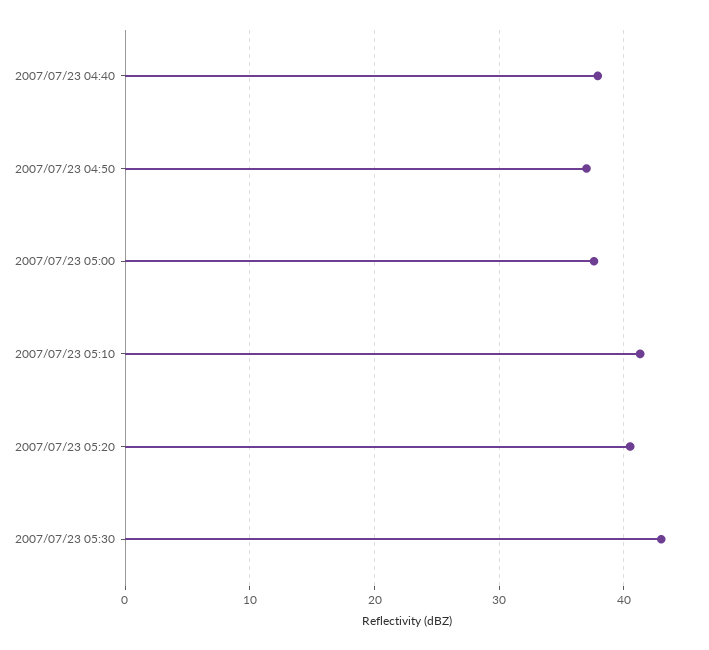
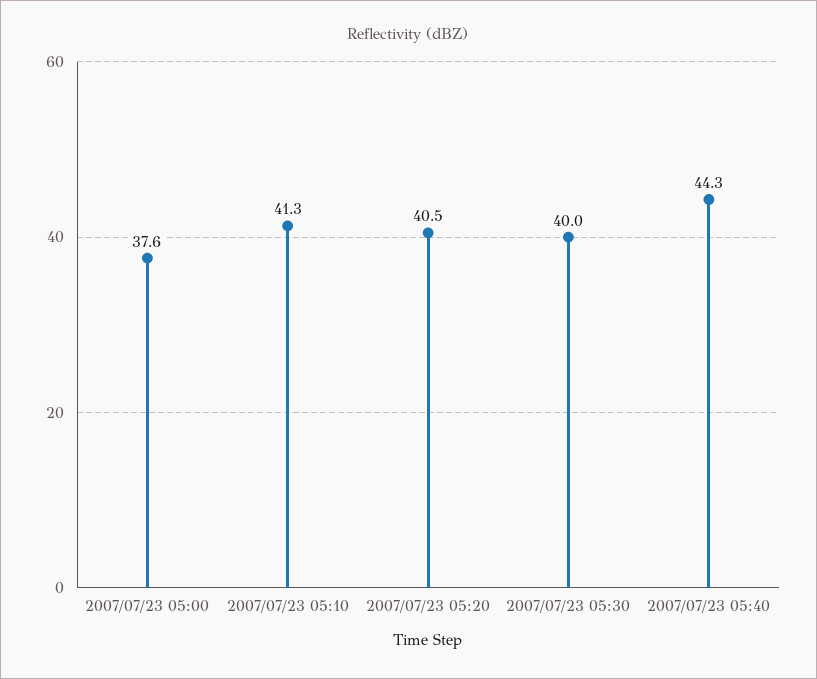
2007/07/23 04:40: 38 -> none
2007/07/23 04:50: 37 -> none
2007/07/23 05:30: 43 -> 40
2007/07/23 05:40: none -> 44.3

